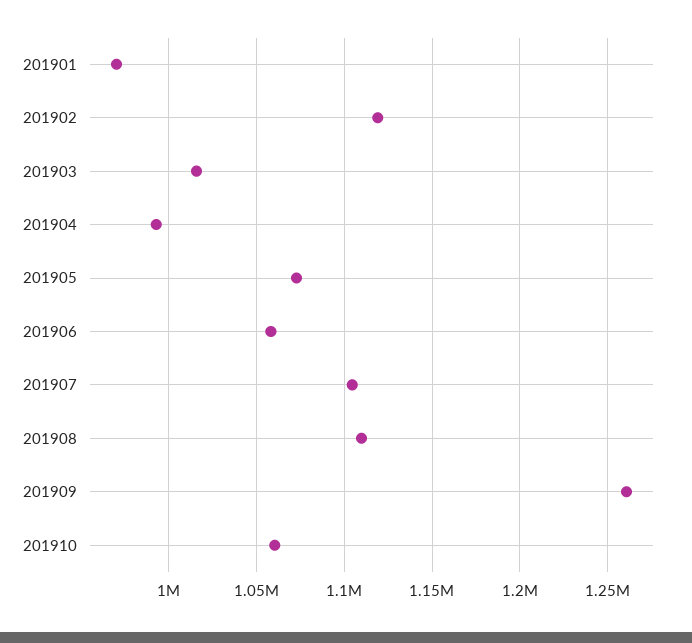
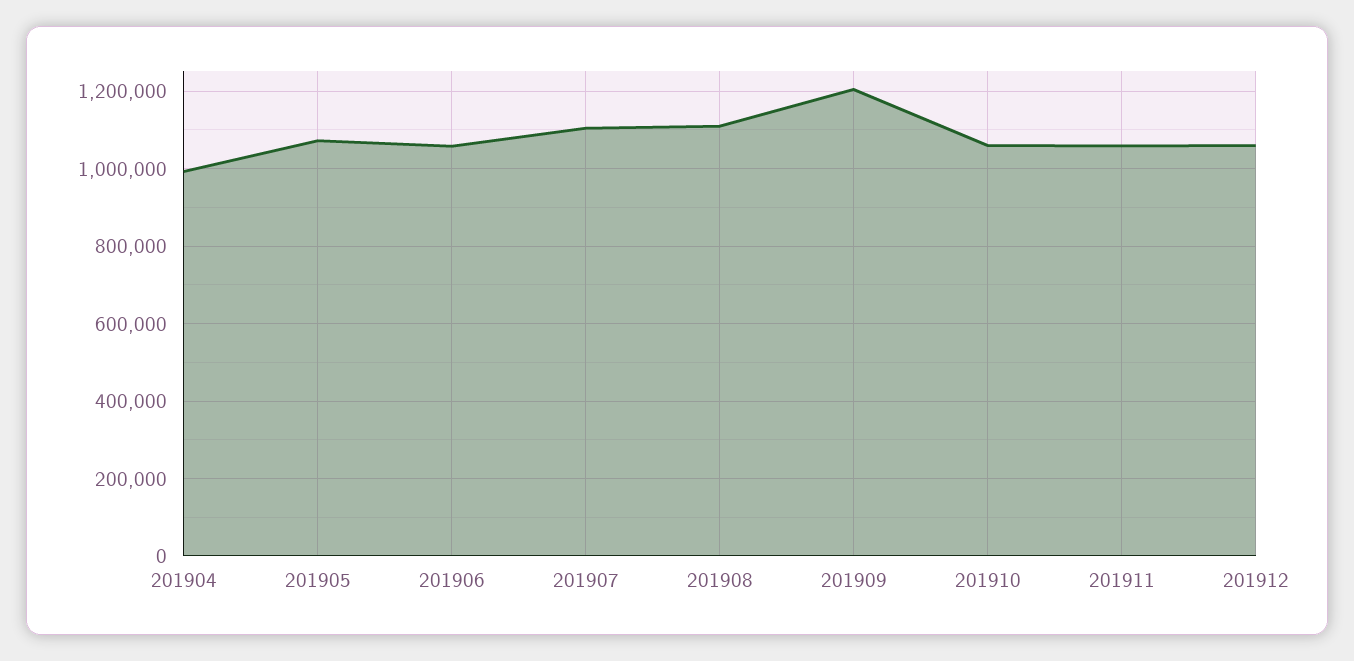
201901: 970000 -> none
201902: 1120000 -> none
201903: 1015000 -> none
201909: 1260000 -> 1200000
201911: none -> 1060000
201912: none -> 1060000

